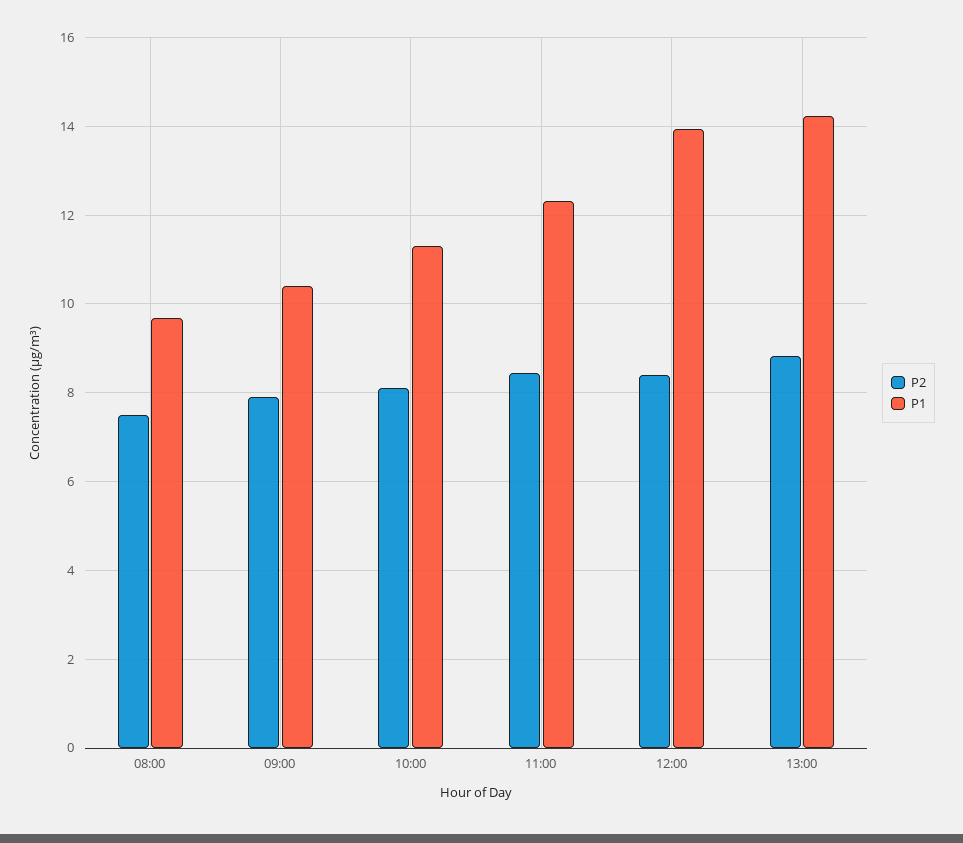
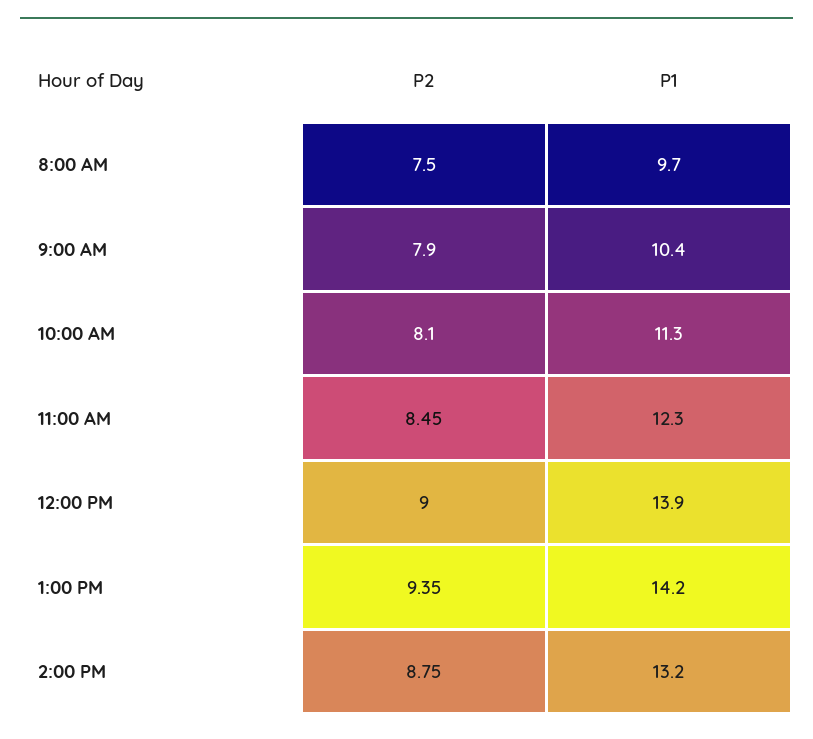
P2, 12:00: 8.4 -> 9
P2, 13:00: 8.8 -> 9.35
P2, 2:00 PM: none -> 8.75
P1, 2:00 PM: none -> 13.2

